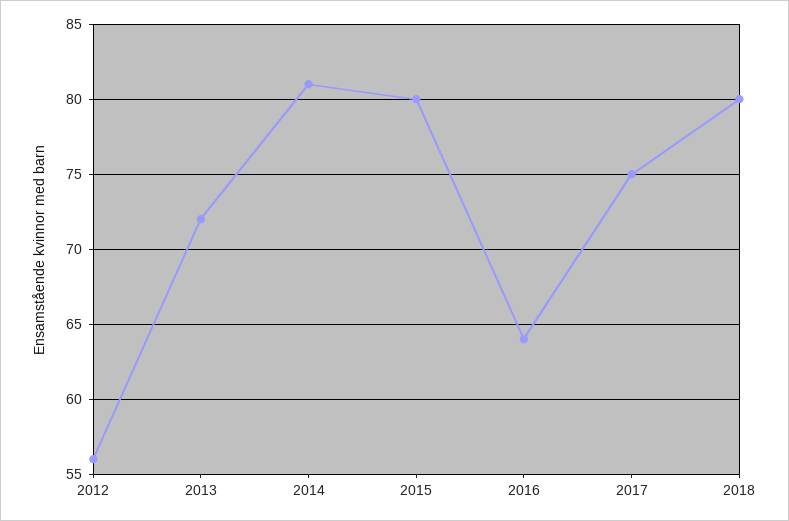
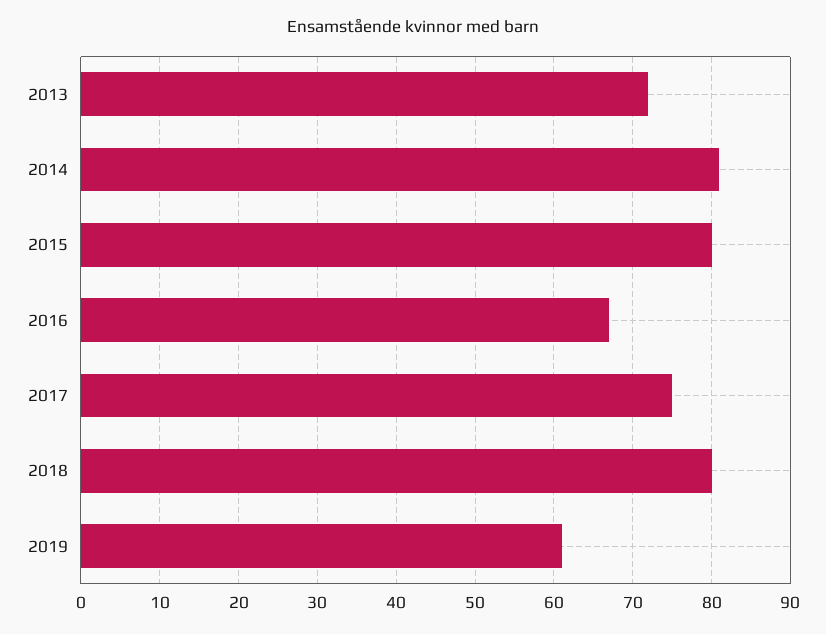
2012: 56 -> none
2016: 64 -> 67
2019: none -> 61

